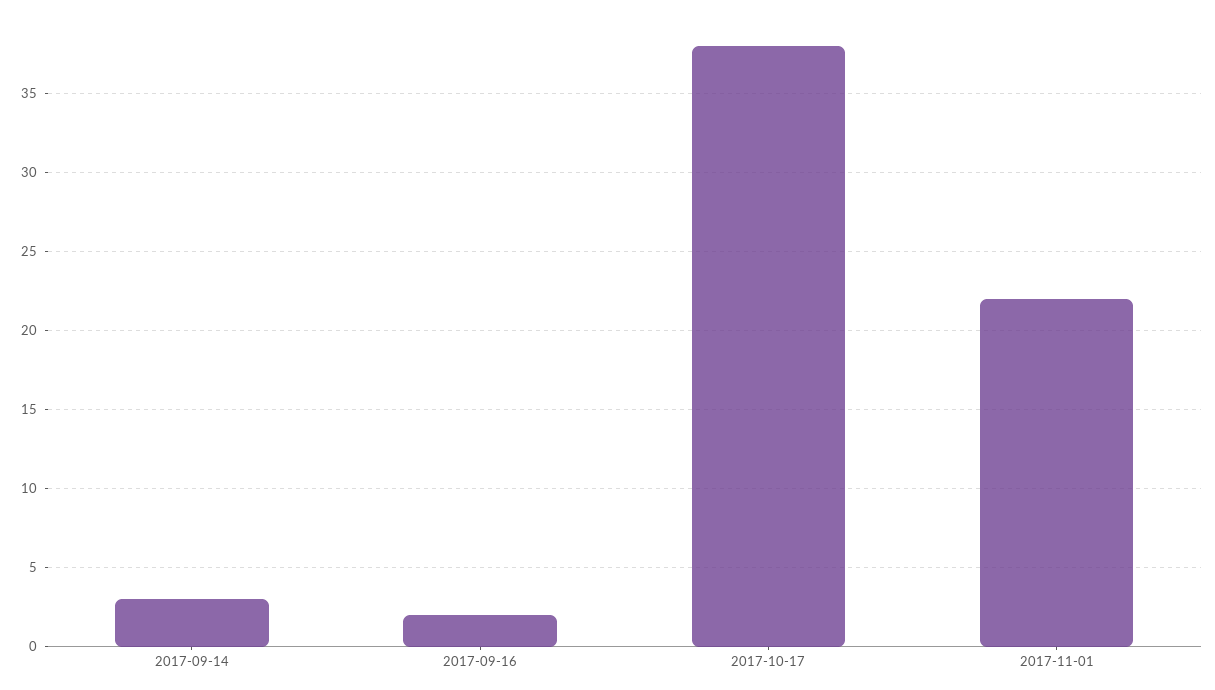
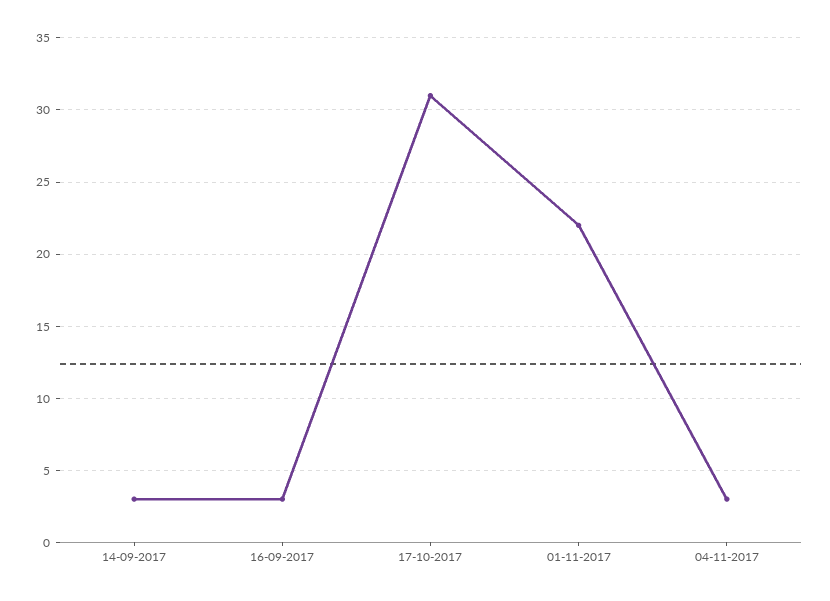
2017-09-16: 2 -> 3
2017-10-17: 38 -> 31
04-11-2017: none -> 3

